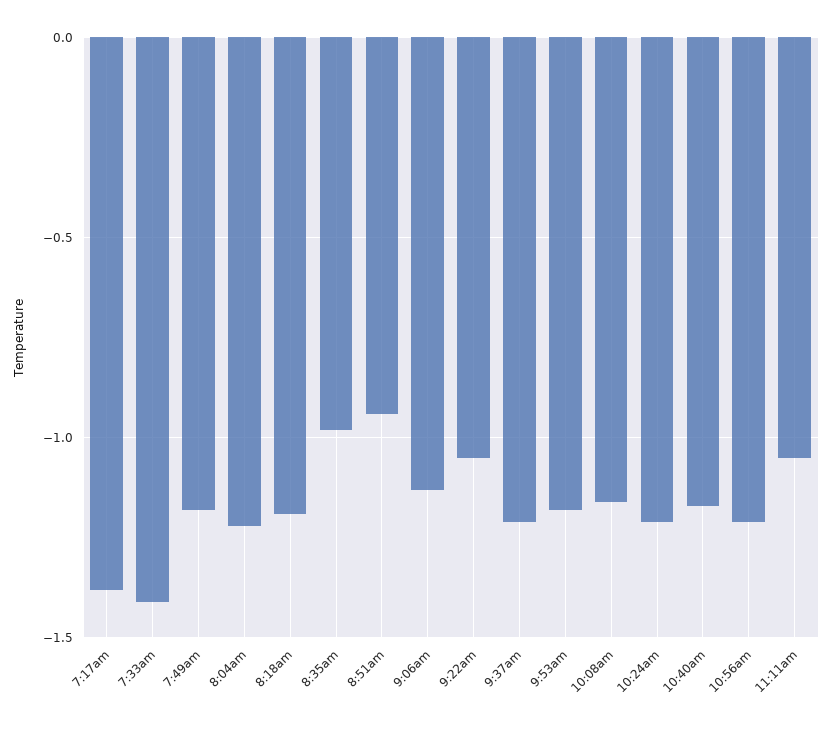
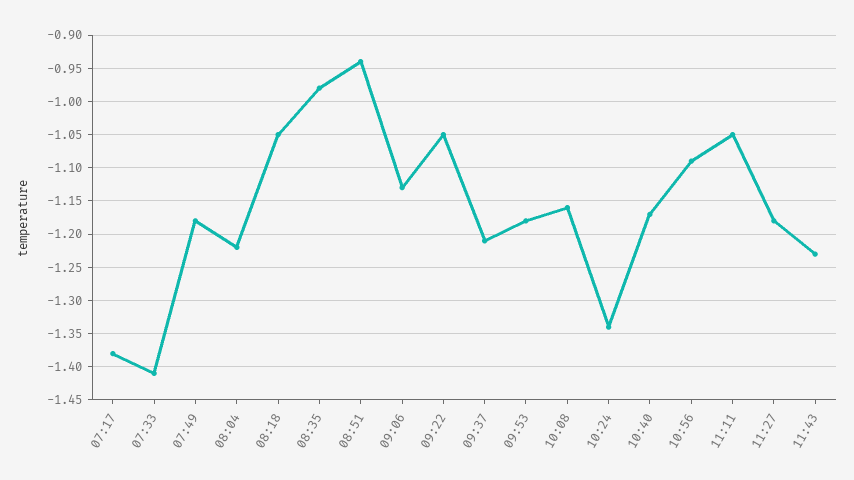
8:18am: -1.2 -> -1.05
10:24am: -1.2 -> -1.34
10:56am: -1.2 -> -1.09
11:27: none -> -1.18
11:43: none -> -1.23

